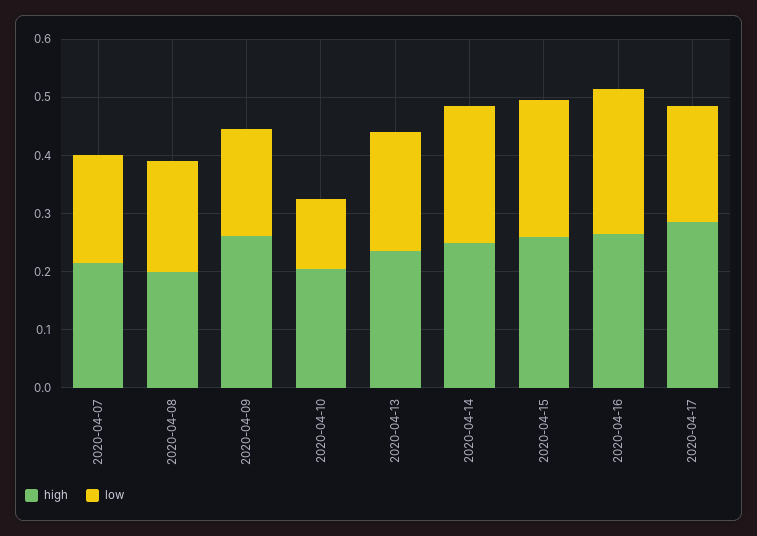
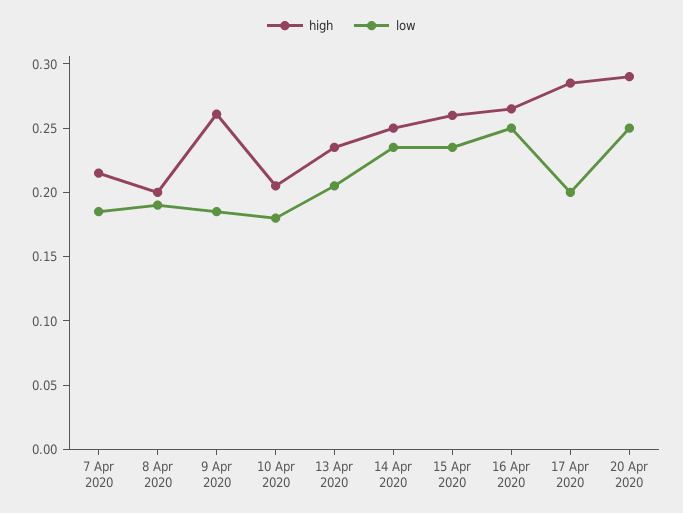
low, 2020-04-10: 0.12 -> 0.18
high, 20 Apr 2020: none -> 0.29
low, 20 Apr 2020: none -> 0.25

